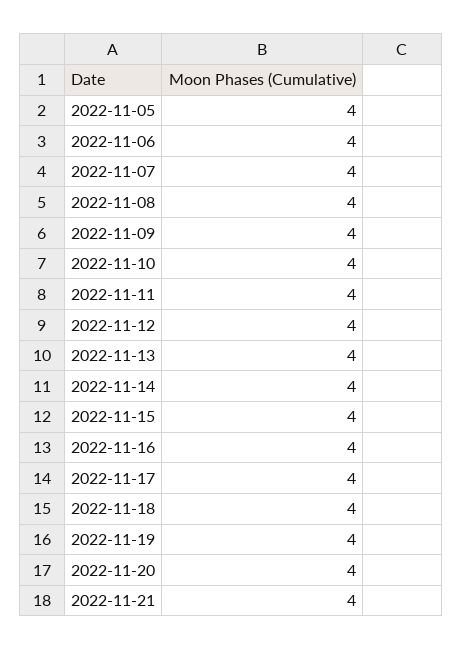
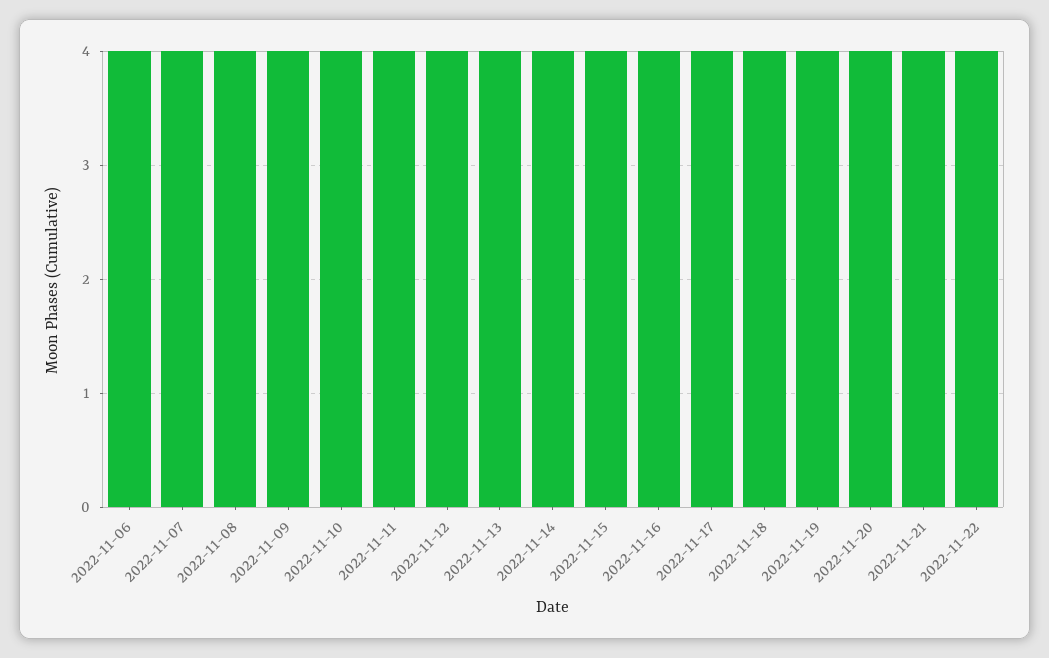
2022-11-05: 4 -> none
2022-11-22: none -> 4

